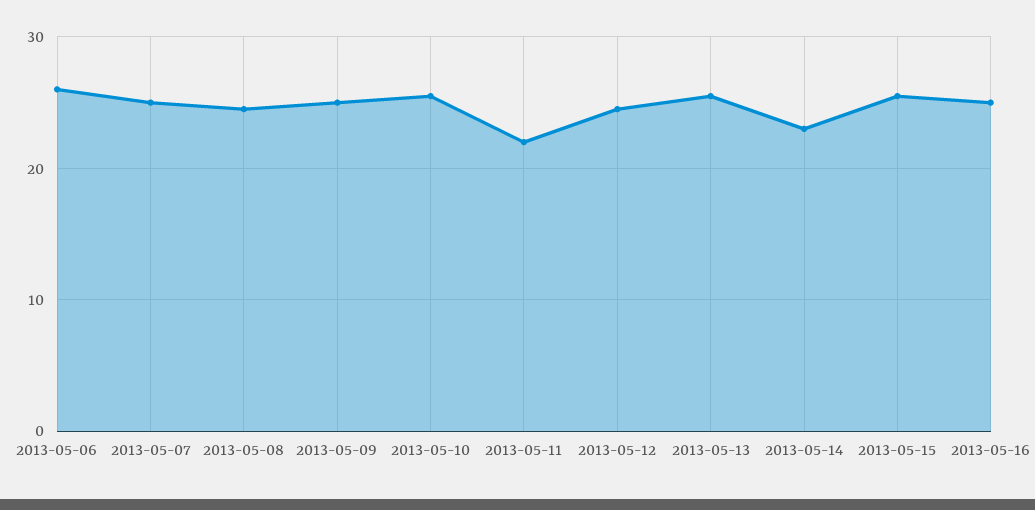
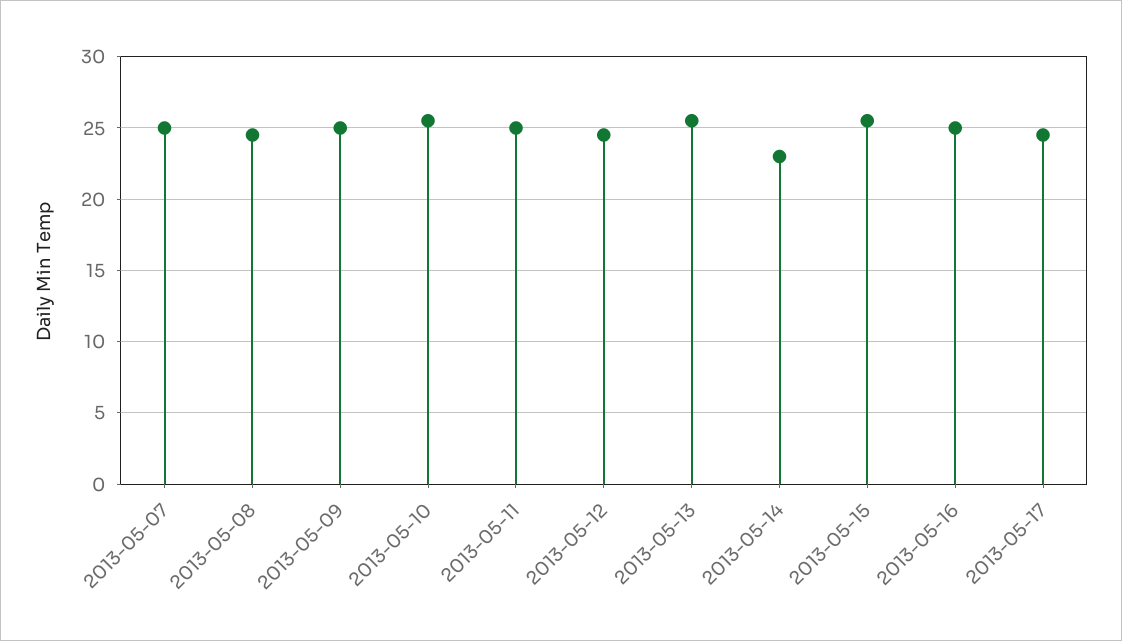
2013-05-06: 26 -> none
2013-05-11: 22 -> 25
2013-05-17: none -> 24.5

